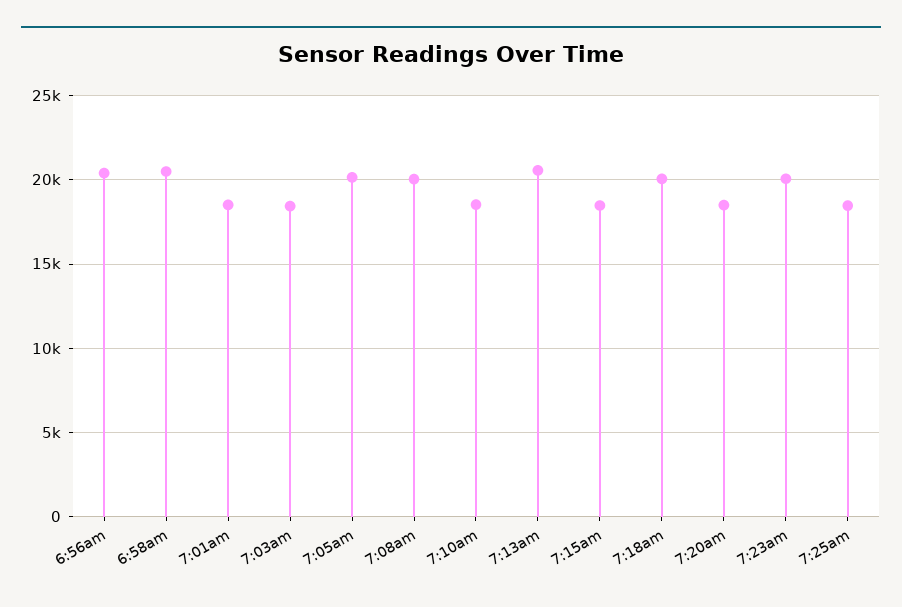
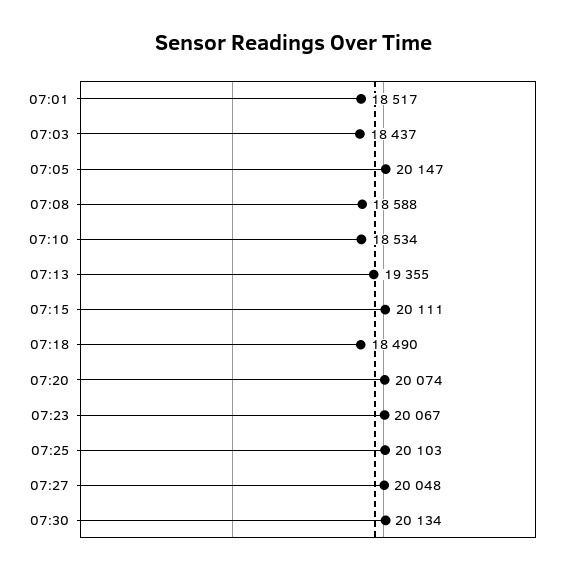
6:56am: 20500 -> none
6:58am: 20500 -> none
7:08am: 20000 -> 18588
7:13am: 20500 -> 19355
7:15am: 18500 -> 20111
7:18am: 20000 -> 18490
7:20am: 18500 -> 20074
7:25am: 18500 -> 20103
07:27: none -> 20048
07:30: none -> 20134

